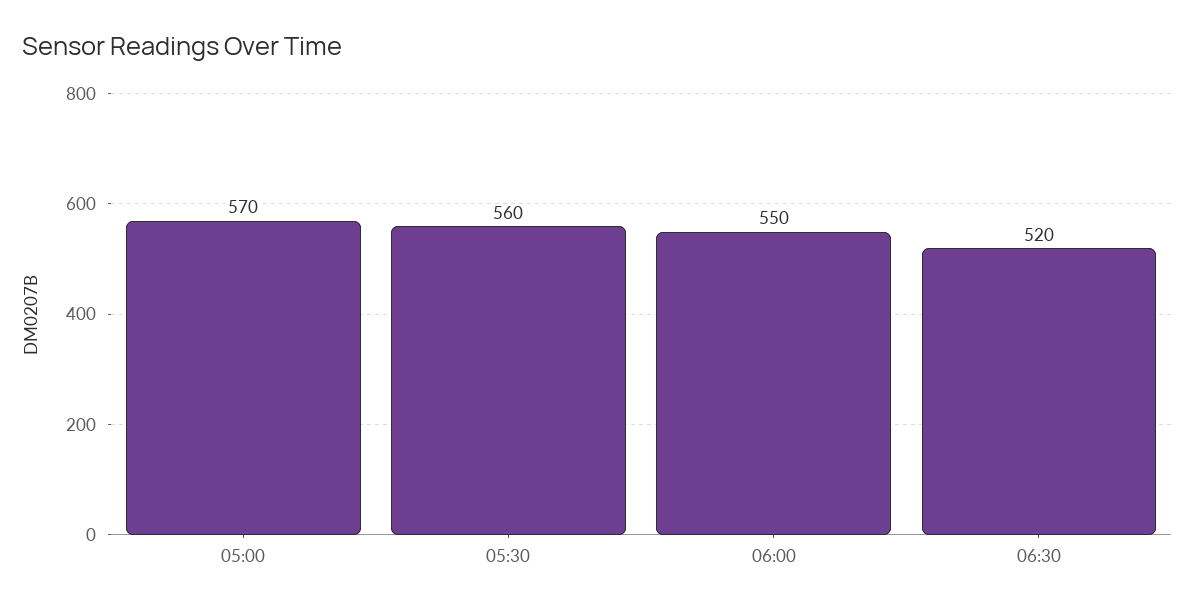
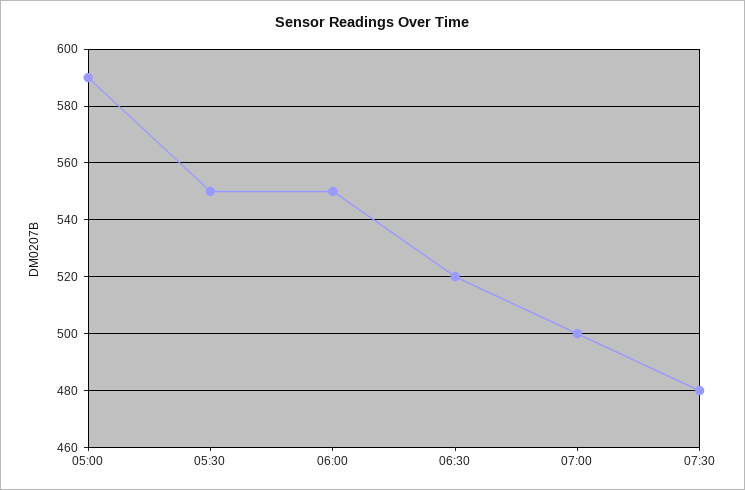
05:00: 570 -> 590
05:30: 560 -> 550
07:00: none -> 500
07:30: none -> 480

